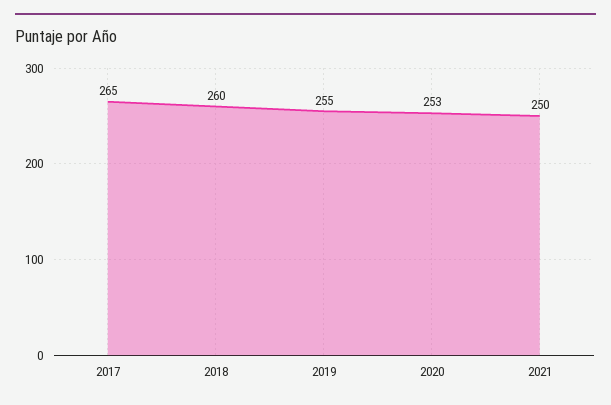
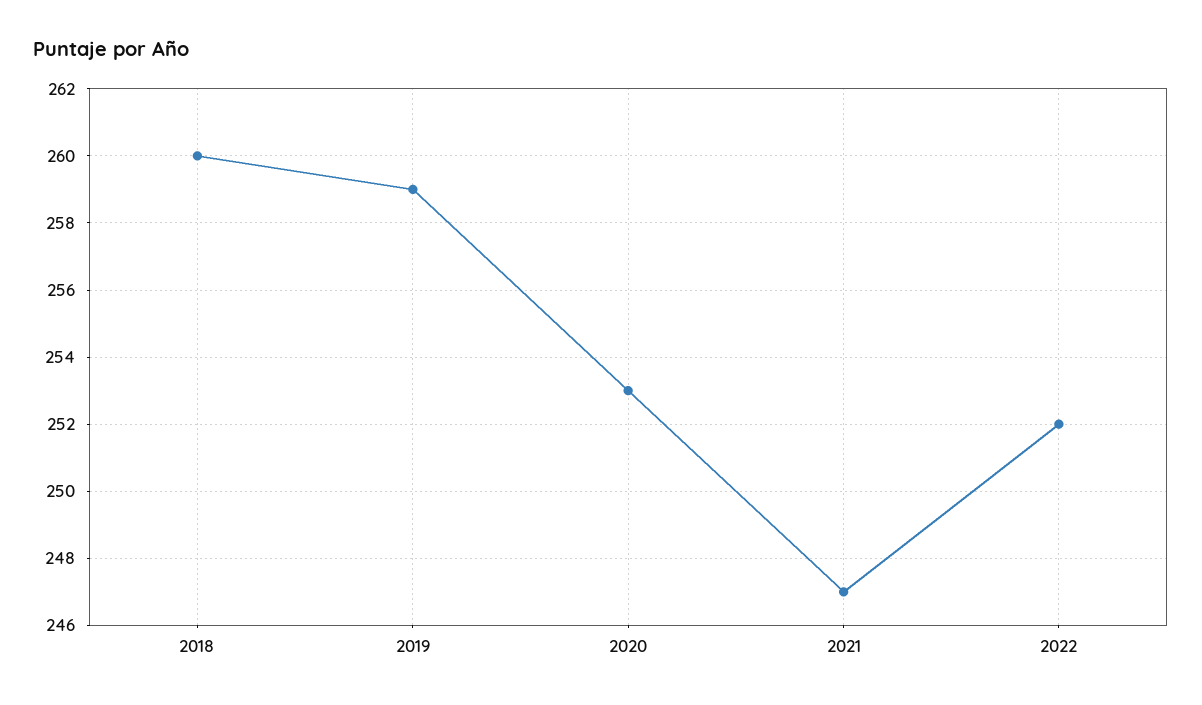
2017: 265 -> none
2019: 255 -> 259
2021: 250 -> 247
2022: none -> 252

